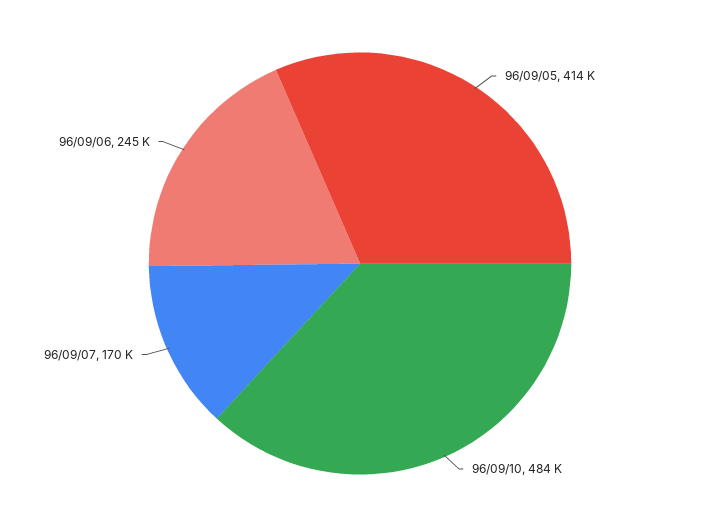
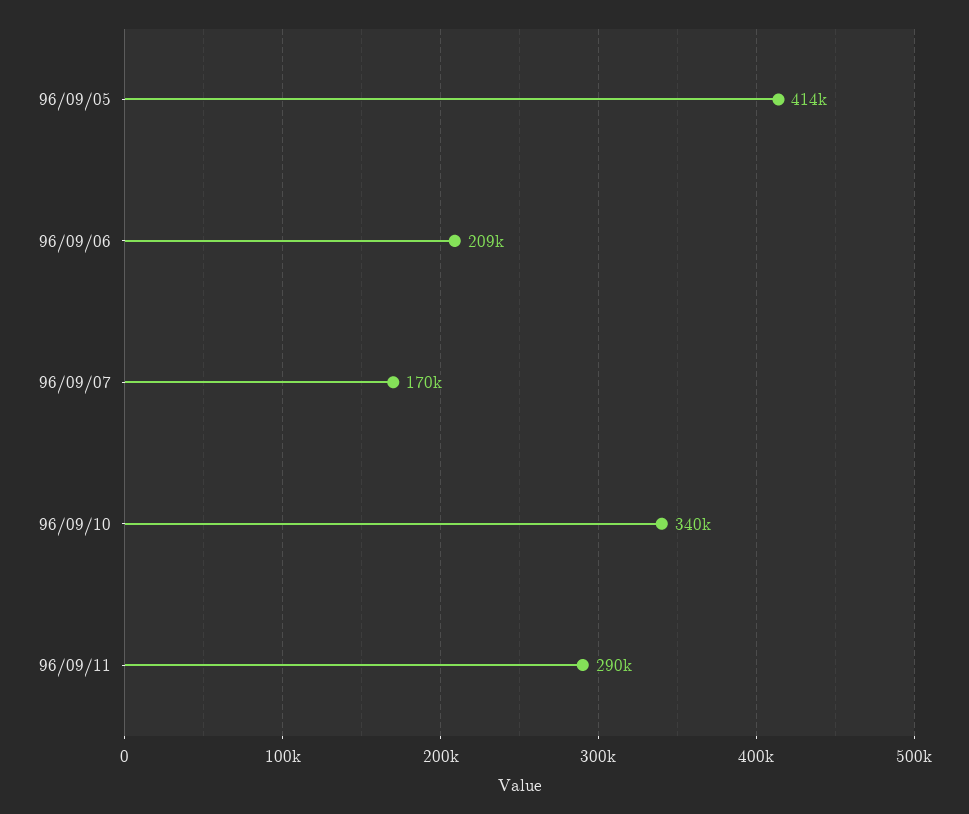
96/09/10: 484000 -> 340000
96/09/06: 245000 -> 209000
96/09/11: none -> 290000

